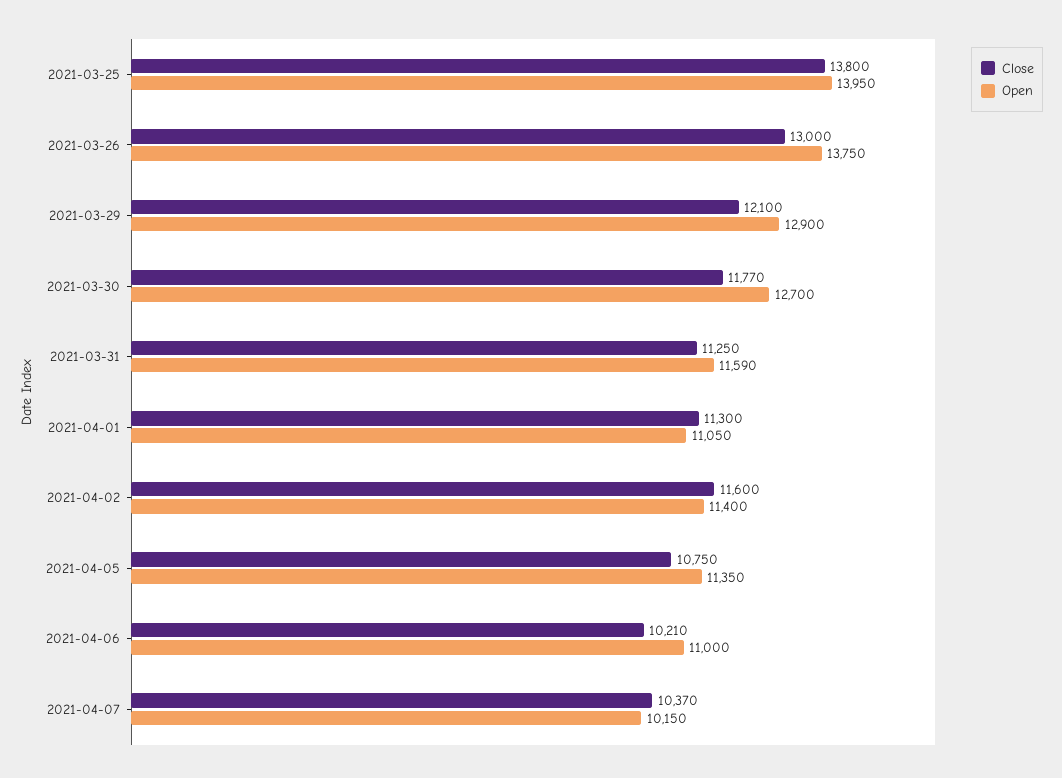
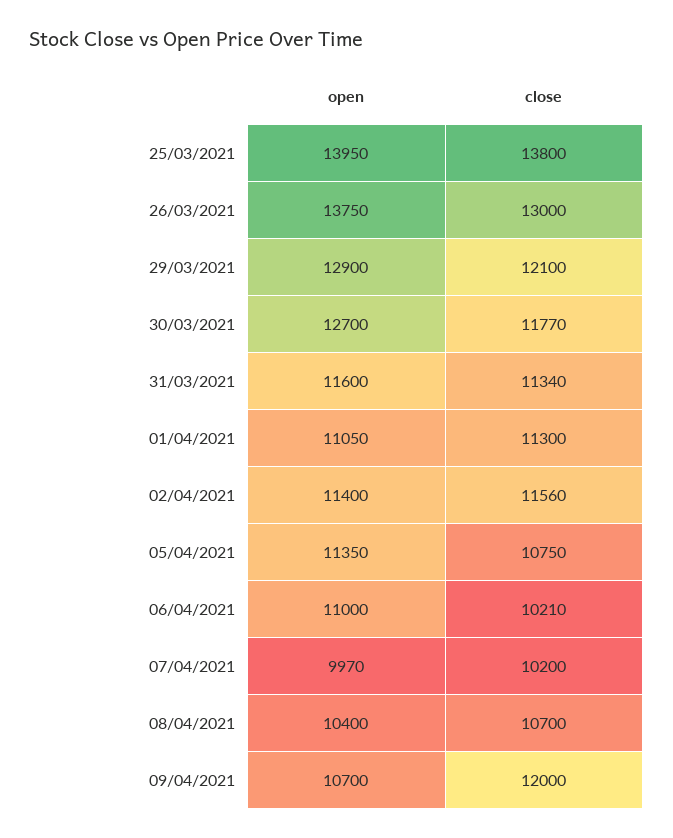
Close, 2021-03-31: 11250 -> 11340
Open, 2021-03-31: 11590 -> 11600
Close, 2021-04-02: 11600 -> 11560
Close, 2021-04-07: 10370 -> 10200
Open, 2021-04-07: 10150 -> 9970
Open, 08/04/2021: none -> 10400
Close, 08/04/2021: none -> 10700
Open, 09/04/2021: none -> 10700
Close, 09/04/2021: none -> 12000

